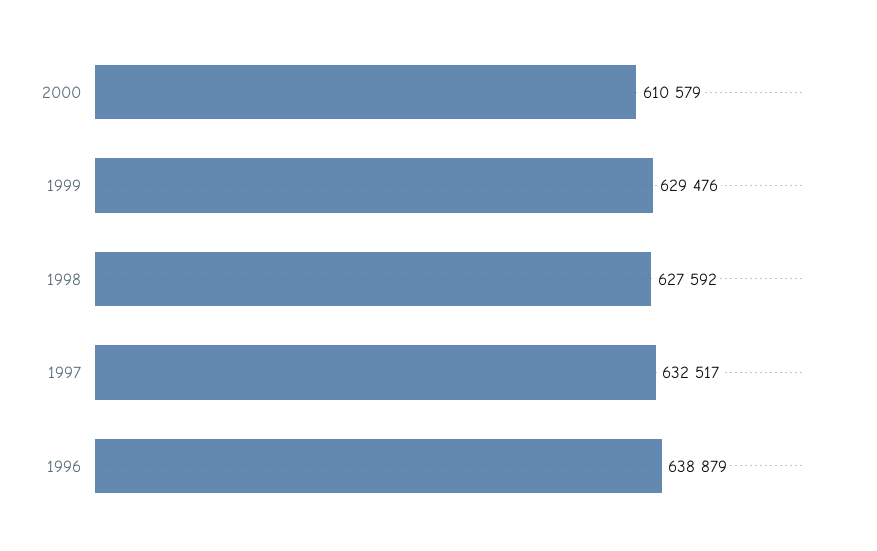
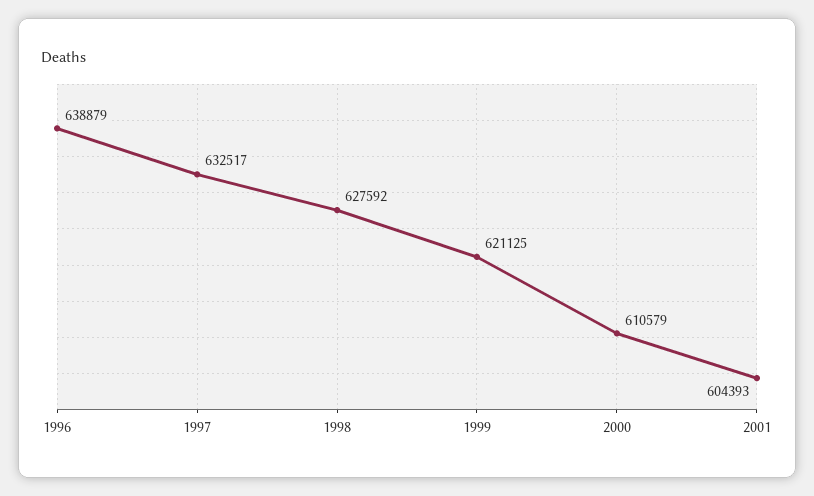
1999: 629476 -> 621125
2001: none -> 604393

